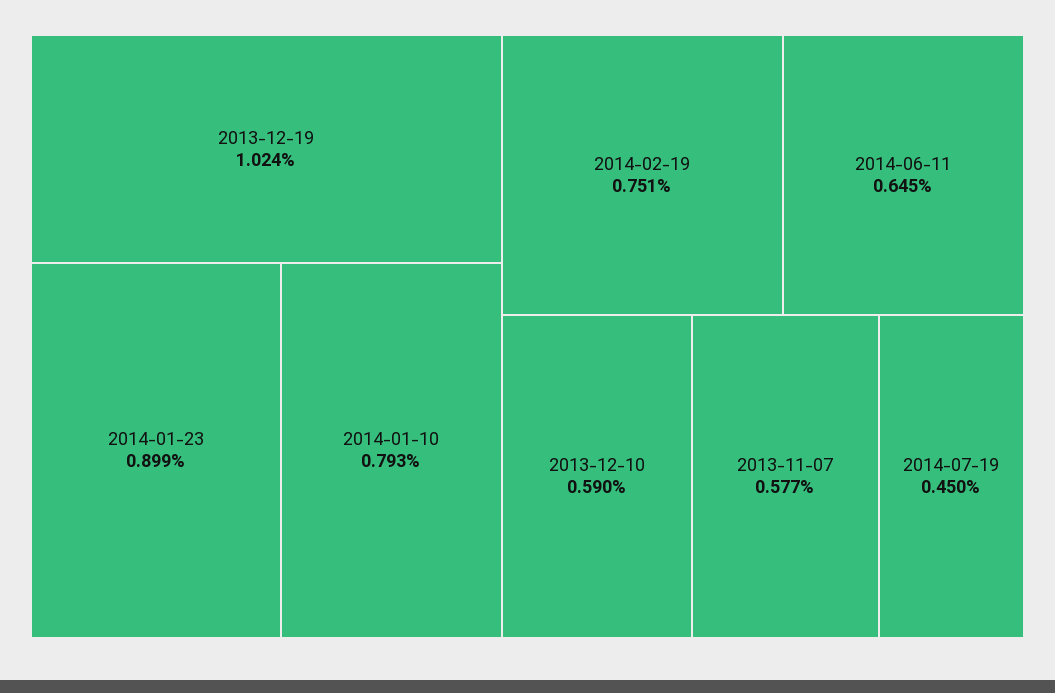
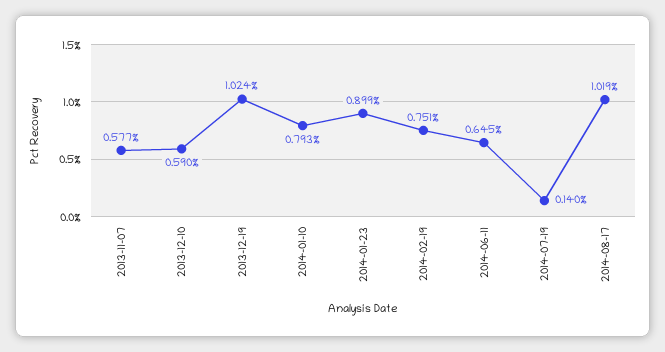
2014-07-19: 0.45 -> 0.14
2014-08-17: none -> 1.019

